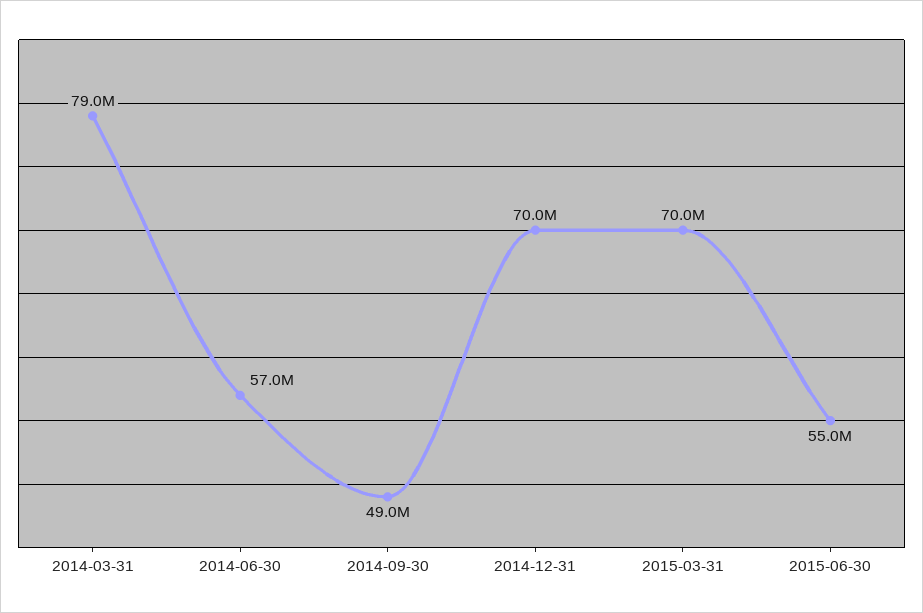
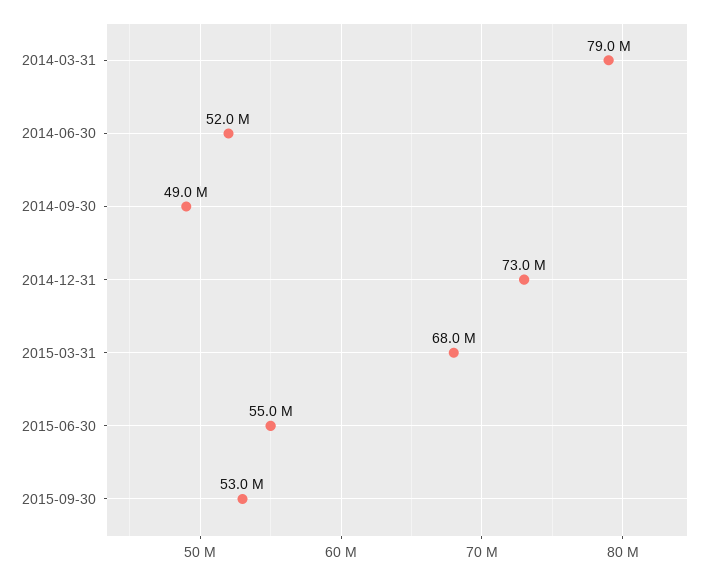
2014-06-30: 57000000 -> 52000000
2014-12-31: 70000000 -> 73000000
2015-03-31: 70000000 -> 68000000
2015-09-30: none -> 53000000

